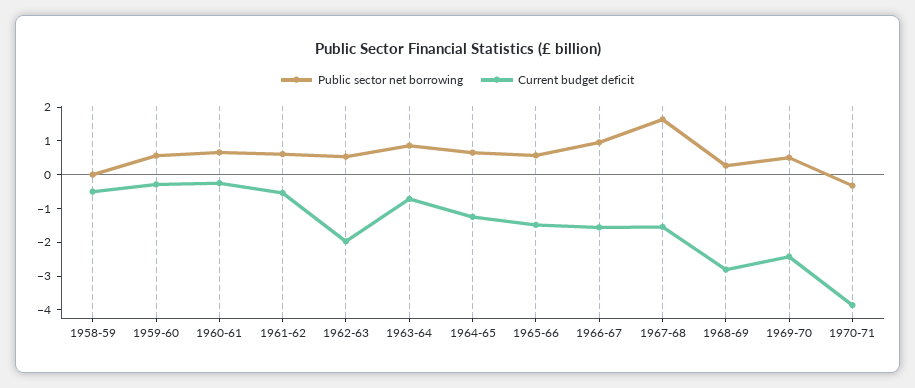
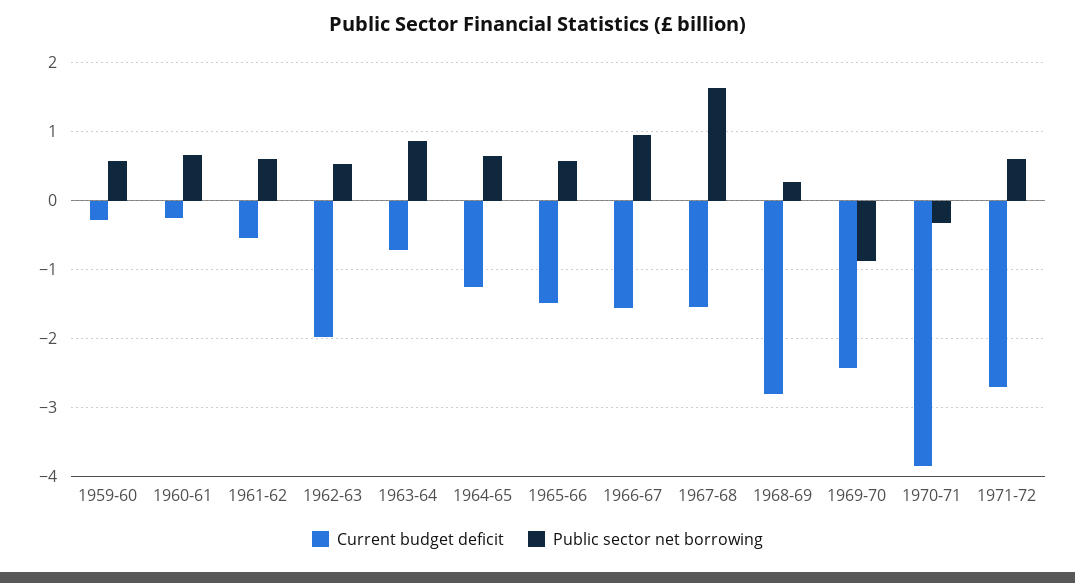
Public sector net borrowing, 1958-59: 0 -> none
Current budget deficit, 1958-59: -0.5 -> none
Public sector net borrowing, 1969-70: 0.5 -> -0.9
Current budget deficit, 1971-72: none -> -2.7
Public sector net borrowing, 1971-72: none -> 0.6

